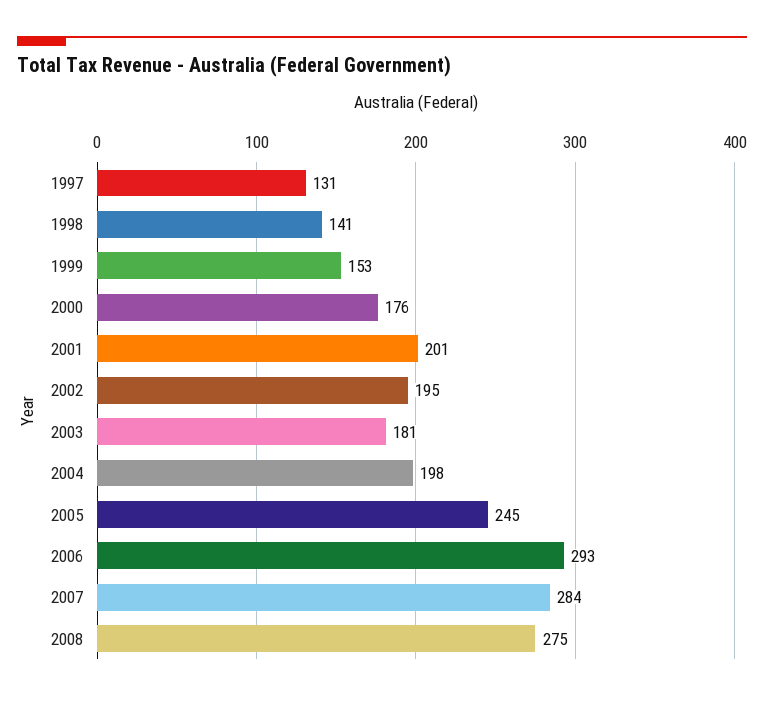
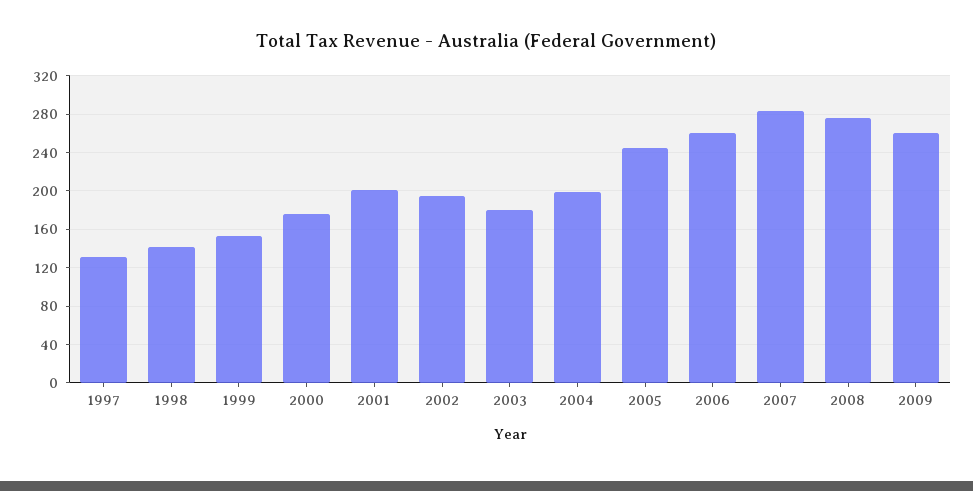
2006: 293 -> 260
2009: none -> 260

